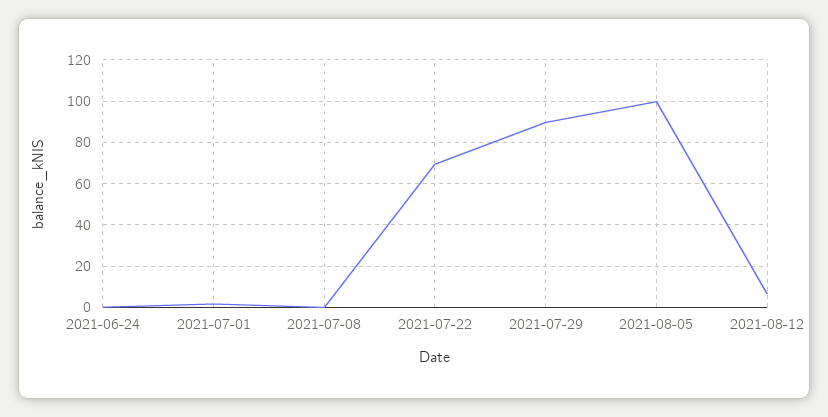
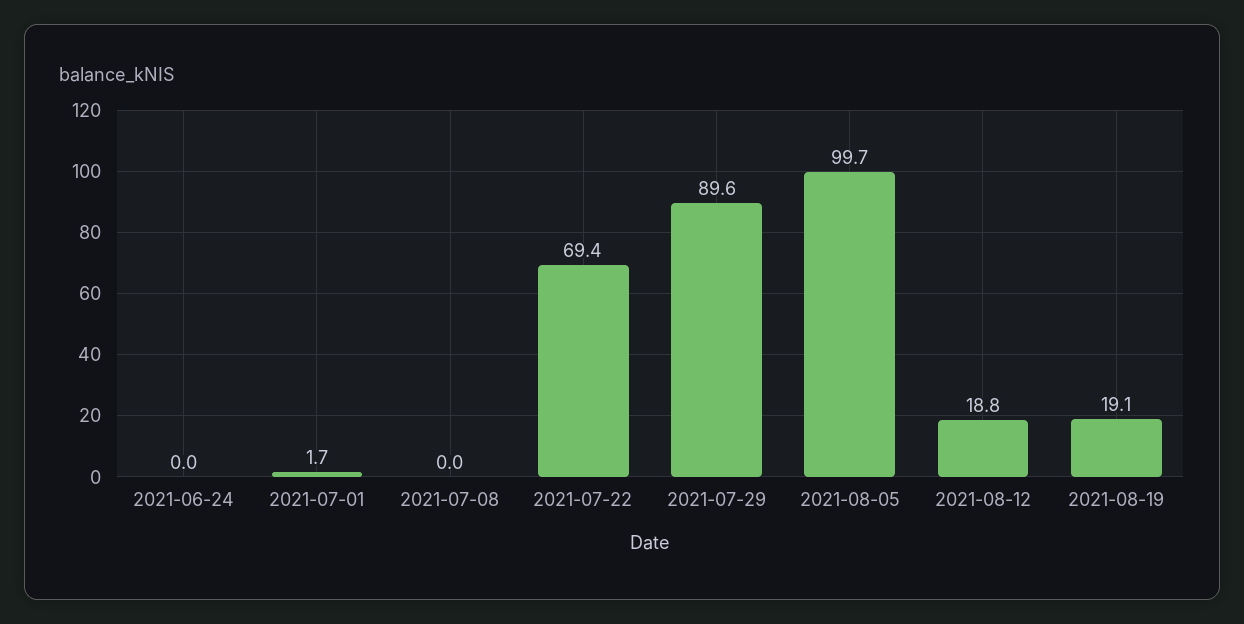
2021-08-12: 5 -> 18.8
2021-08-19: none -> 19.1

